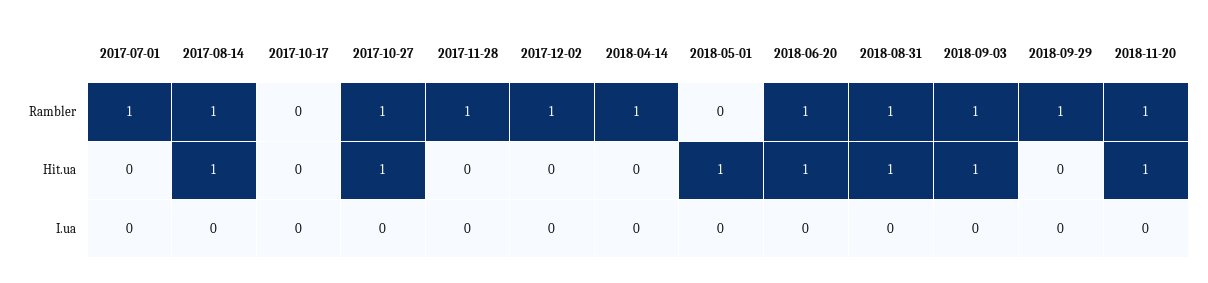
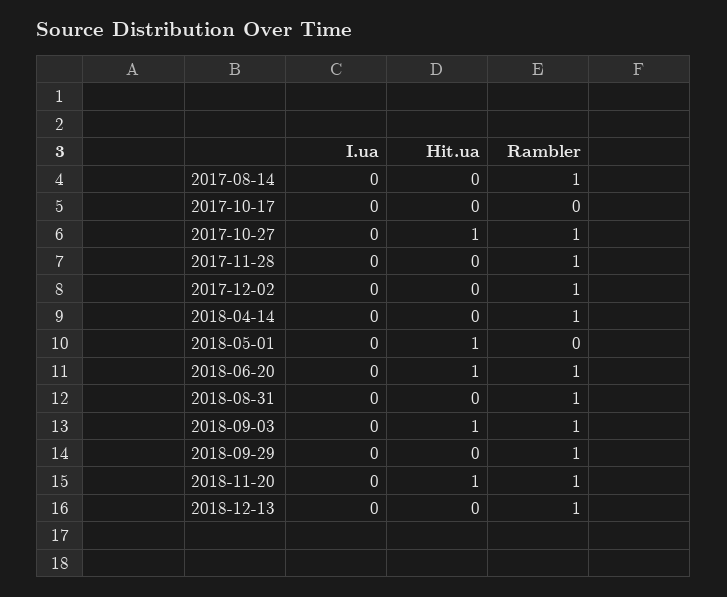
2017-07-01, Rambler: 1 -> none
2017-07-01, Hit.ua: 0 -> none
2017-08-14, Hit.ua: 1 -> 0
2018-08-31, Hit.ua: 1 -> 0
2017-07-01, I.ua: 0 -> none
2018-12-13, I.ua: none -> 0
2018-12-13, Hit.ua: none -> 0
2018-12-13, Rambler: none -> 1

